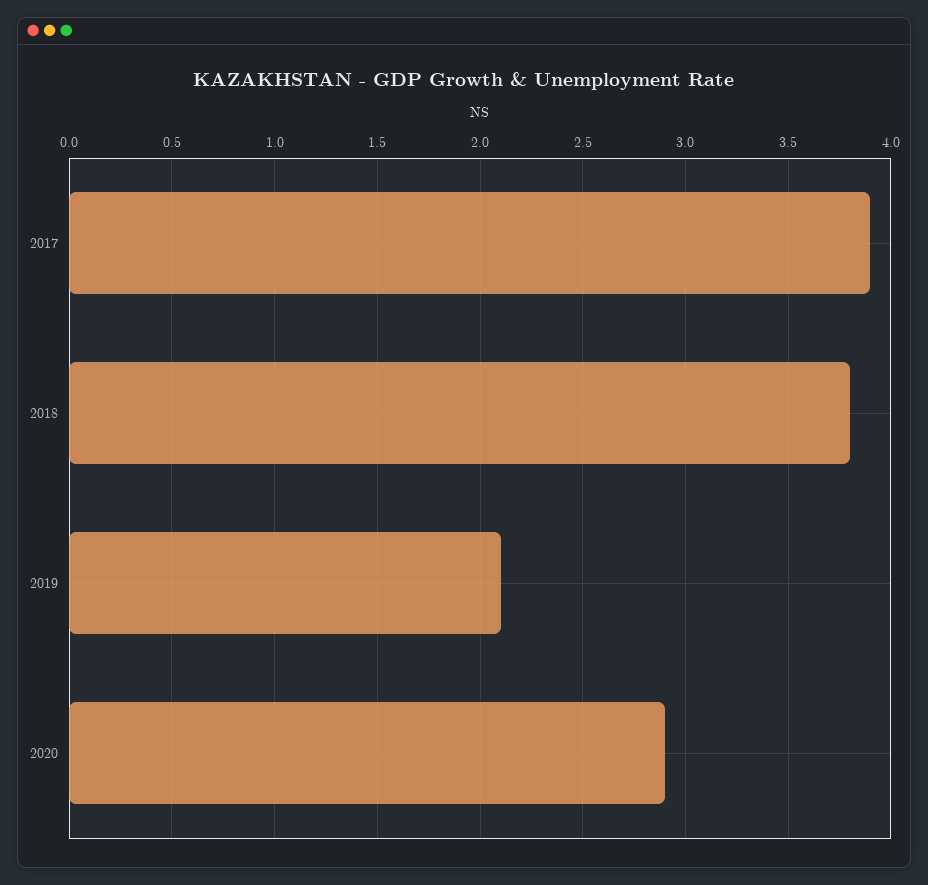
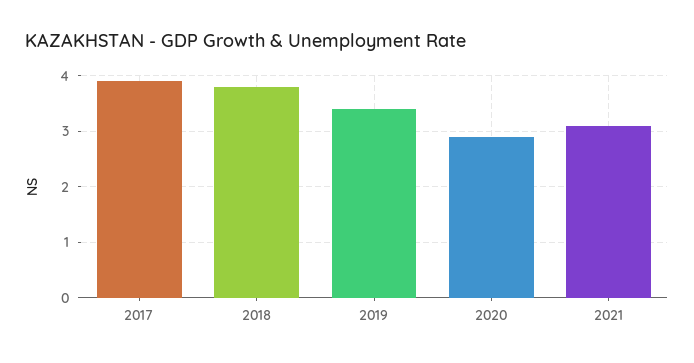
2019: 2.1 -> 3.5
2021: none -> 3

